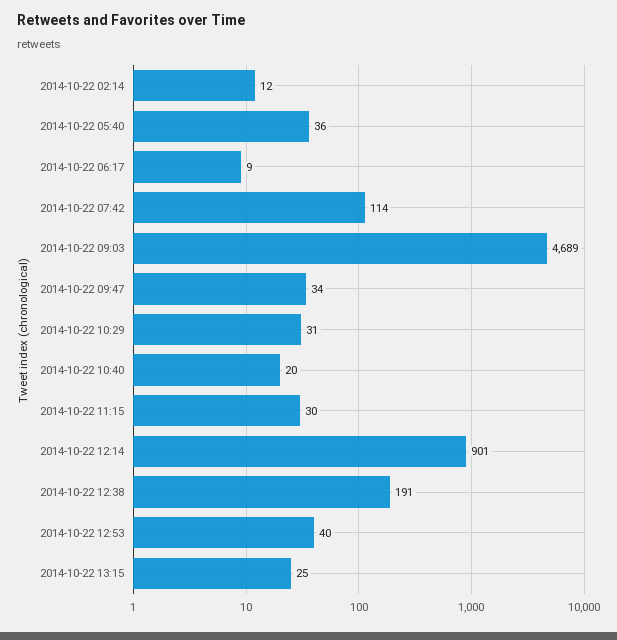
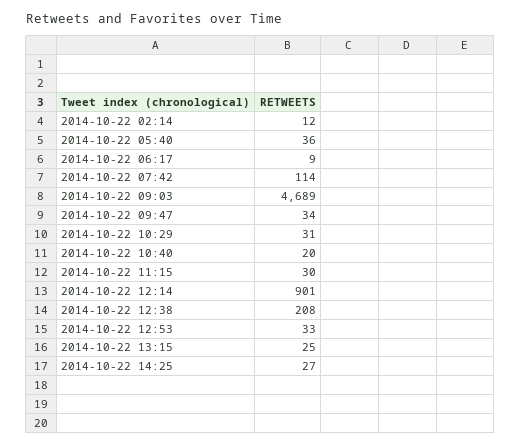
2014-10-22 12:38: 191 -> 208
2014-10-22 12:53: 40 -> 33
2014-10-22 14:25: none -> 27

